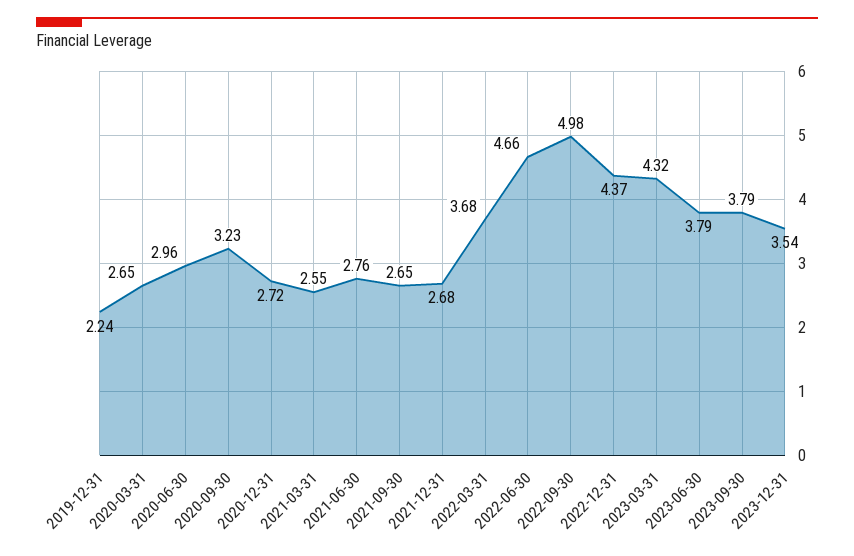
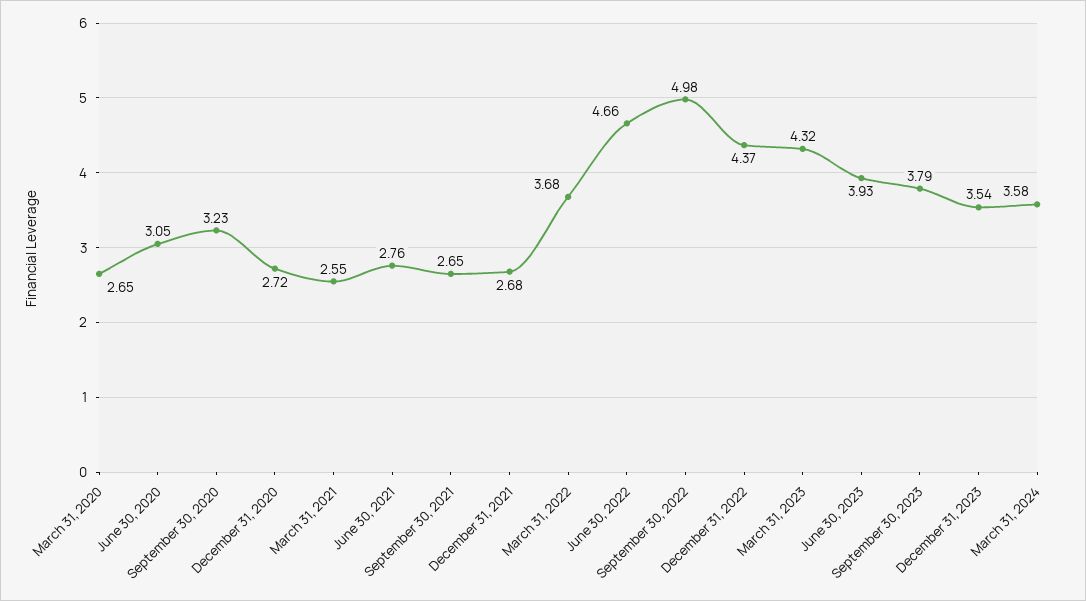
2019-12-31: 2.24 -> none
2020-06-30: 2.96 -> 3.05
2023-06-30: 3.79 -> 3.93
March 31, 2024: none -> 3.58

